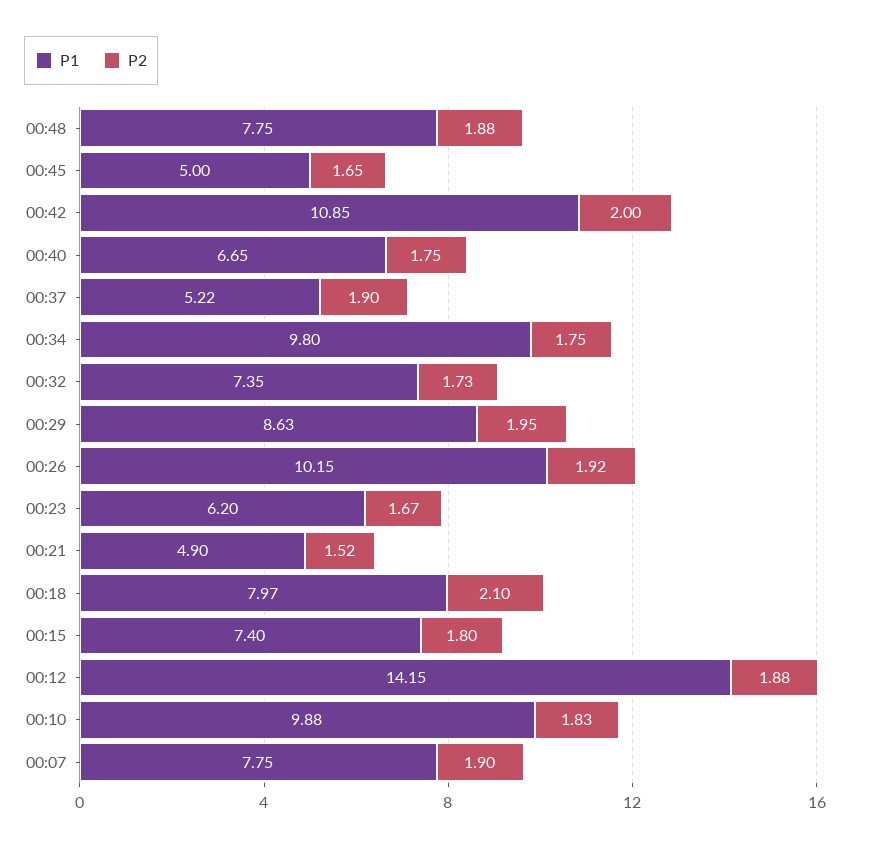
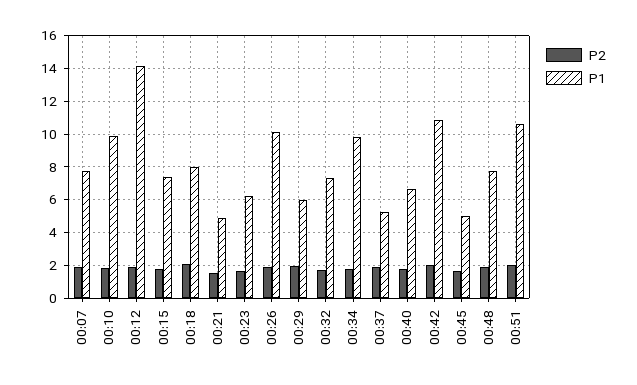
P1, 00:29: 8.63 -> 6
P2, 00:51: none -> 2
P1, 00:51: none -> 10.5

